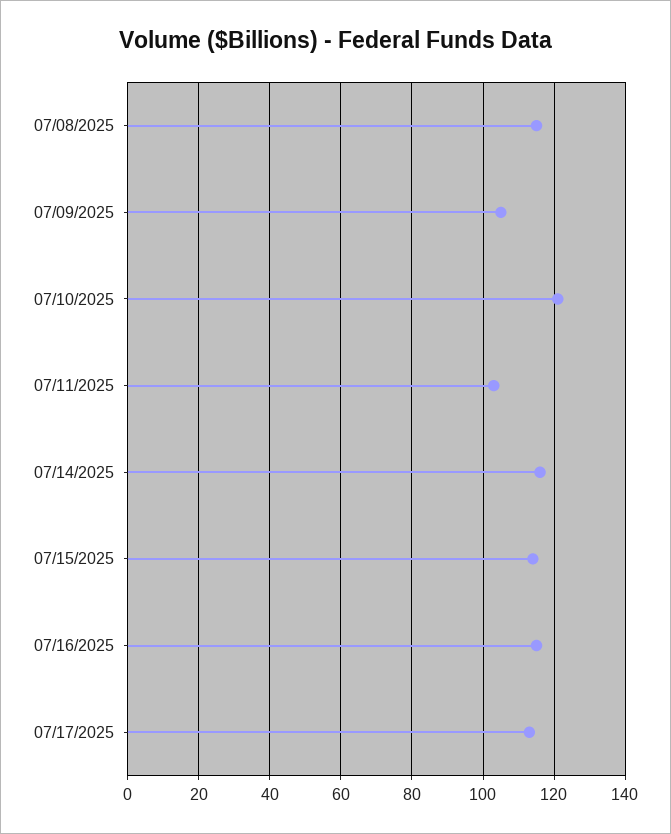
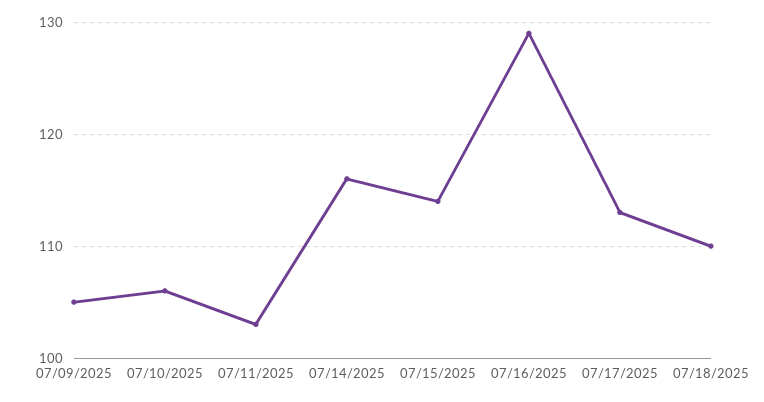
07/08/2025: 115 -> none
07/10/2025: 120 -> 106
07/16/2025: 115 -> 129
07/18/2025: none -> 110

